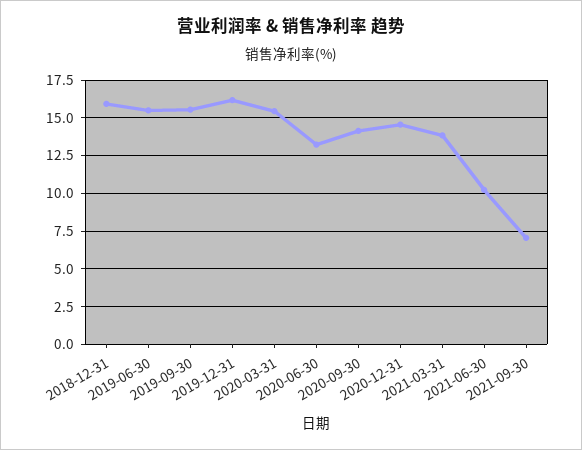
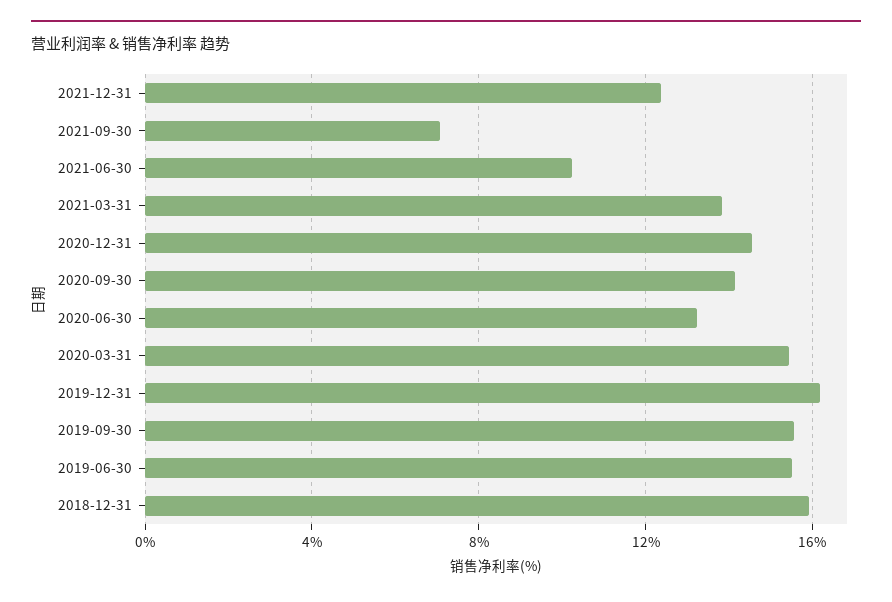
2021-12-31: none -> 12.5

